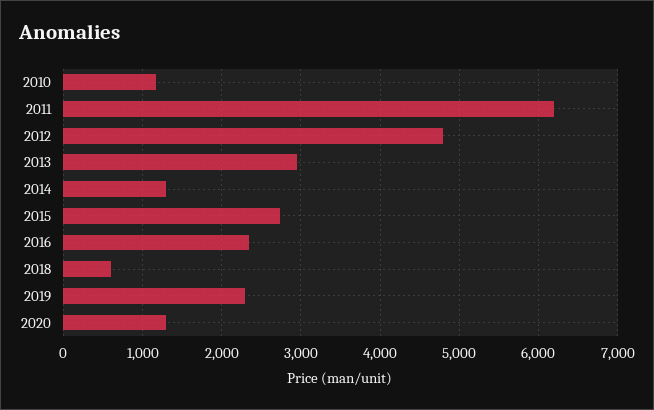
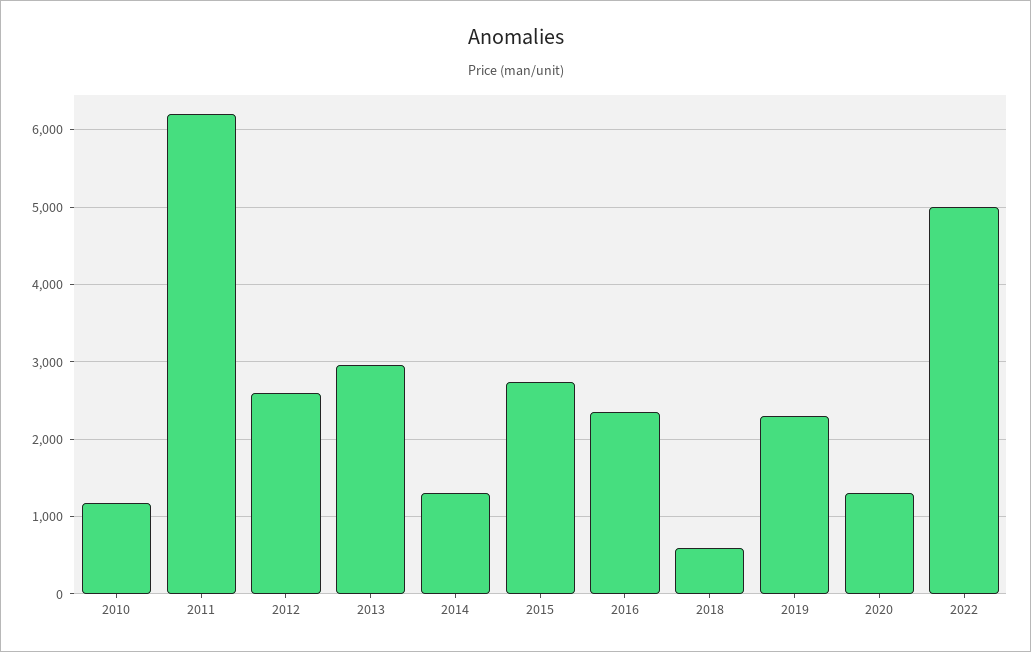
2012: 4800 -> 2600
2022: none -> 5000

